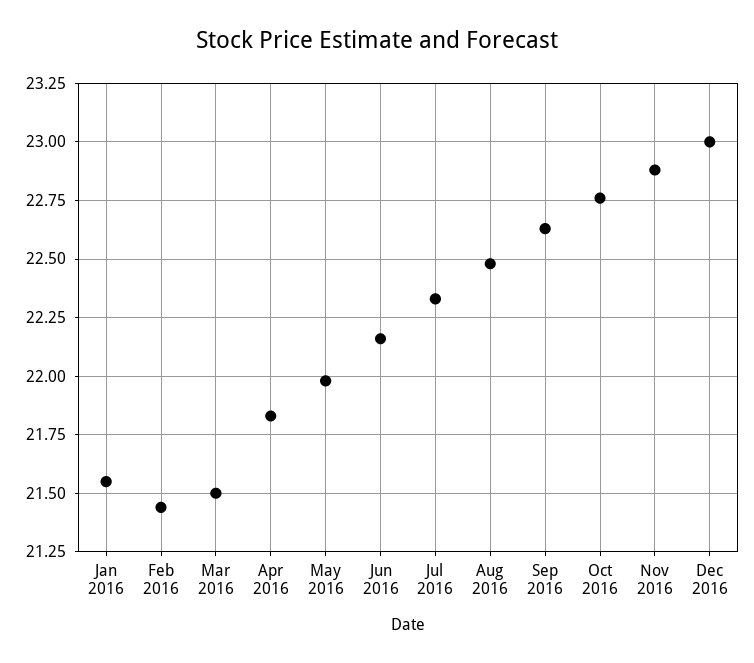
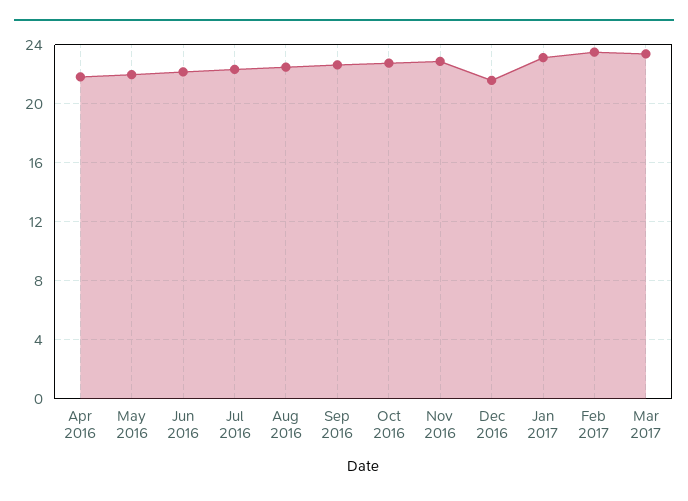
Jan 2016: 21.55 -> none
Feb 2016: 21.45 -> none
Mar 2016: 21.5 -> none
Dec 2016: 23 -> 21.5
Jan 2017: none -> 23
Feb 2017: none -> 23.5
Mar 2017: none -> 23.5

